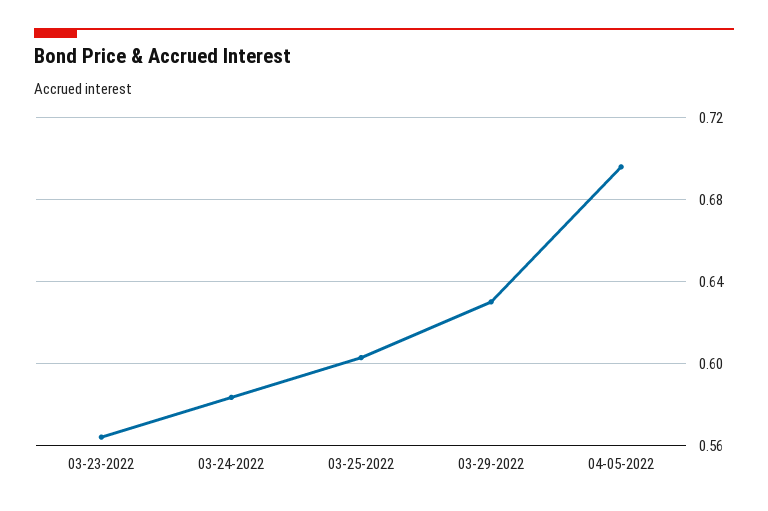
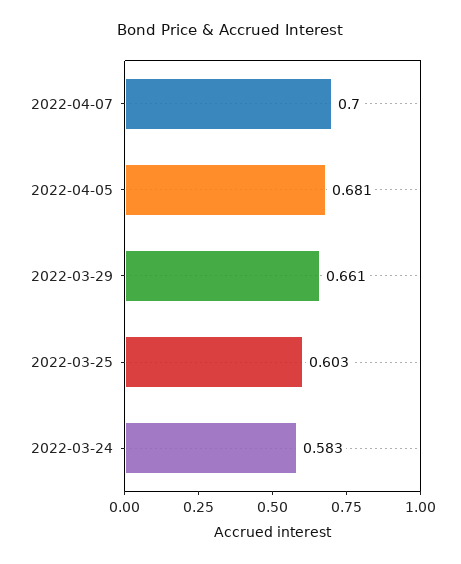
03-23-2022: 0.565 -> none
03-29-2022: 0.63 -> 0.661
04-05-2022: 0.695 -> 0.681
2022-04-07: none -> 0.7

